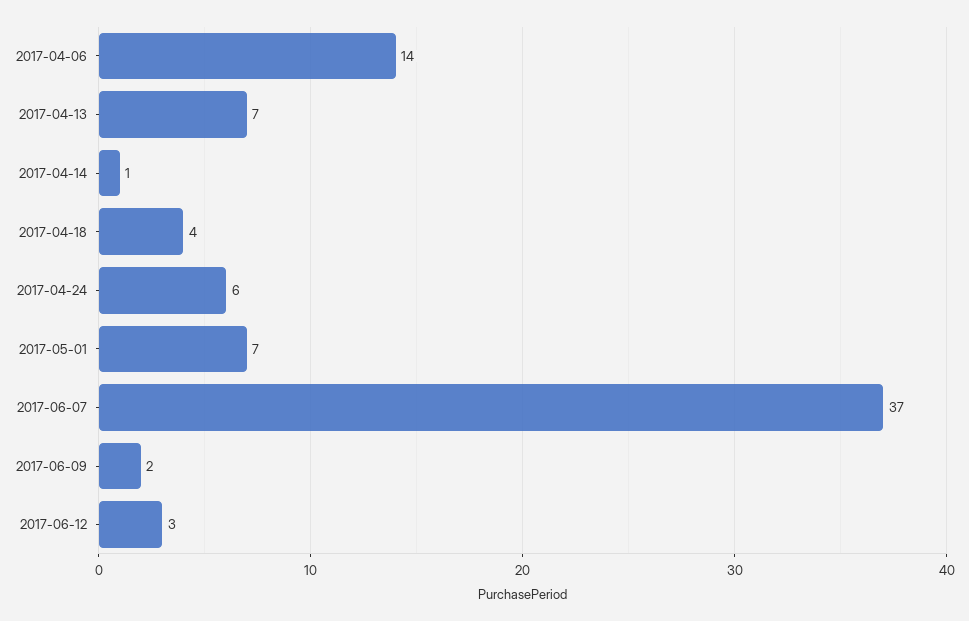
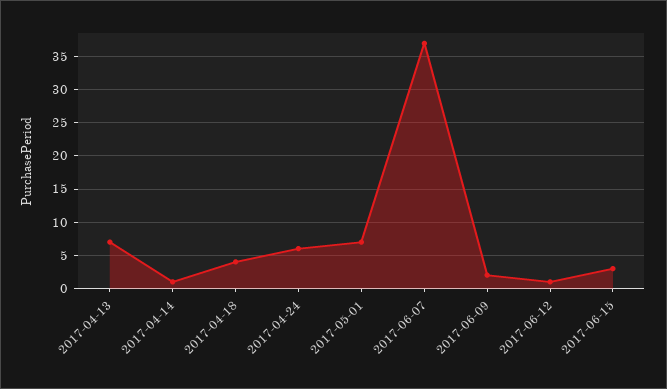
2017-04-06: 14 -> none
2017-06-12: 3 -> 1
2017-06-15: none -> 3

